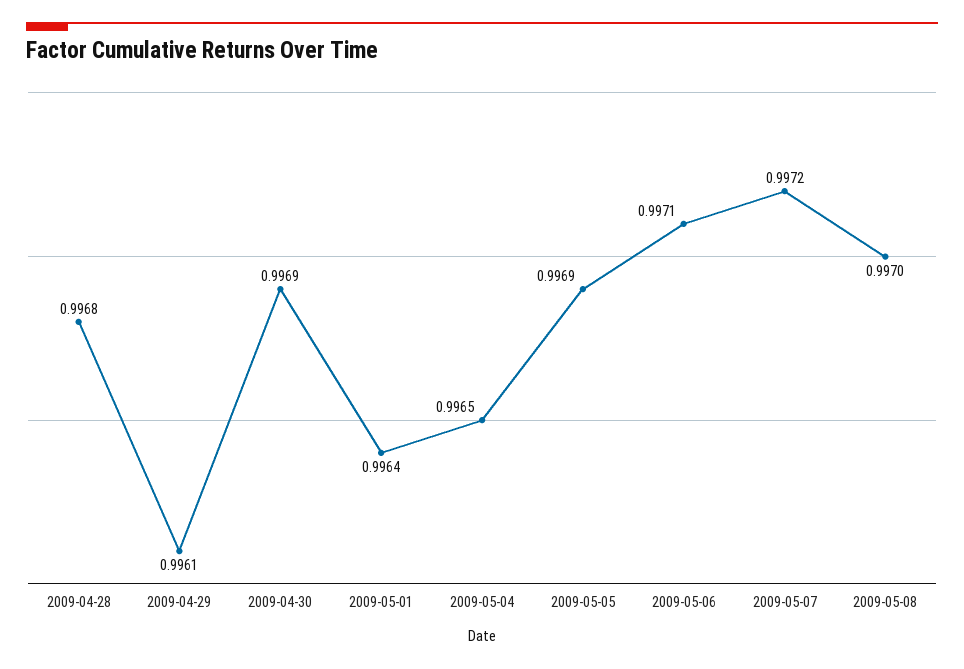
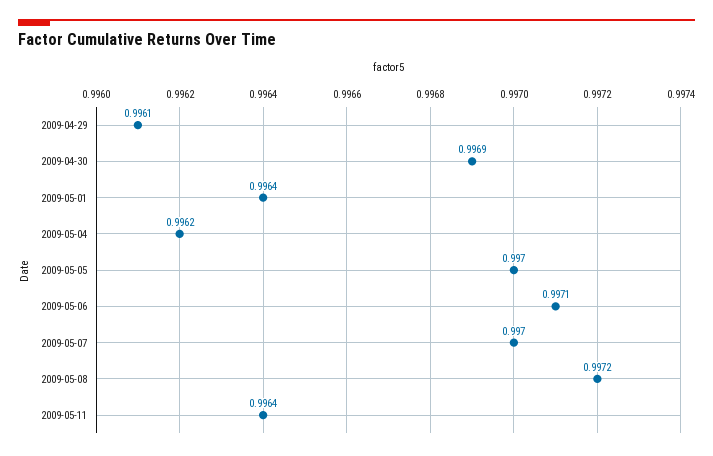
2009-04-28: 0.9968 -> none
2009-05-04: 0.9965 -> 0.9962
2009-05-05: 0.9969 -> 0.997
2009-05-07: 0.9972 -> 0.997
2009-05-08: 0.997 -> 0.9972
2009-05-11: none -> 0.9964

